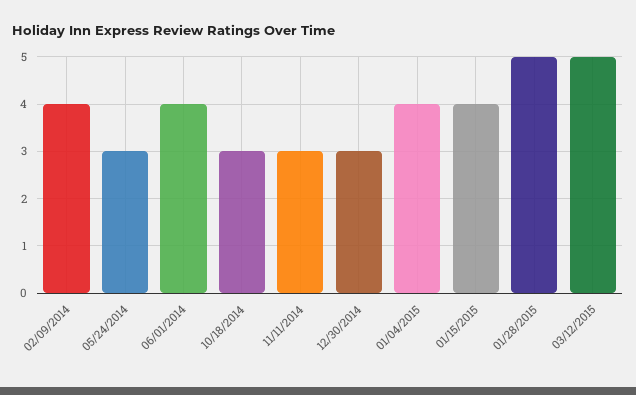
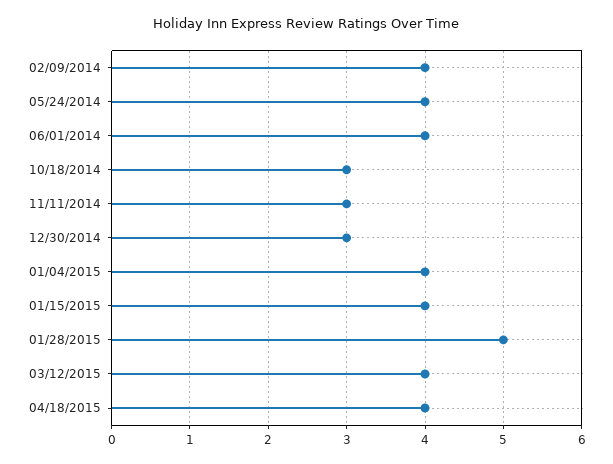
05/24/2014: 3 -> 4
03/12/2015: 5 -> 4
04/18/2015: none -> 4

